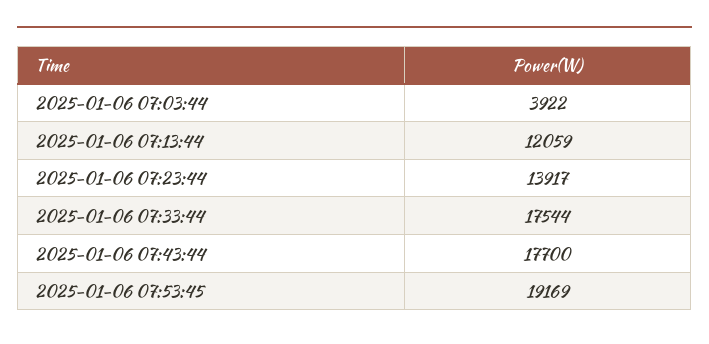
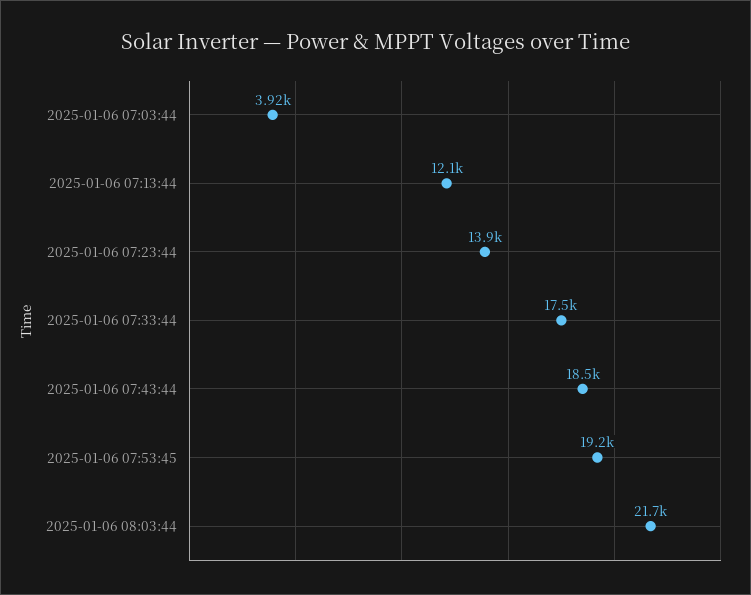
2025-01-06 07:43:44: 17700 -> 18500
2025-01-06 08:03:44: none -> 21700

